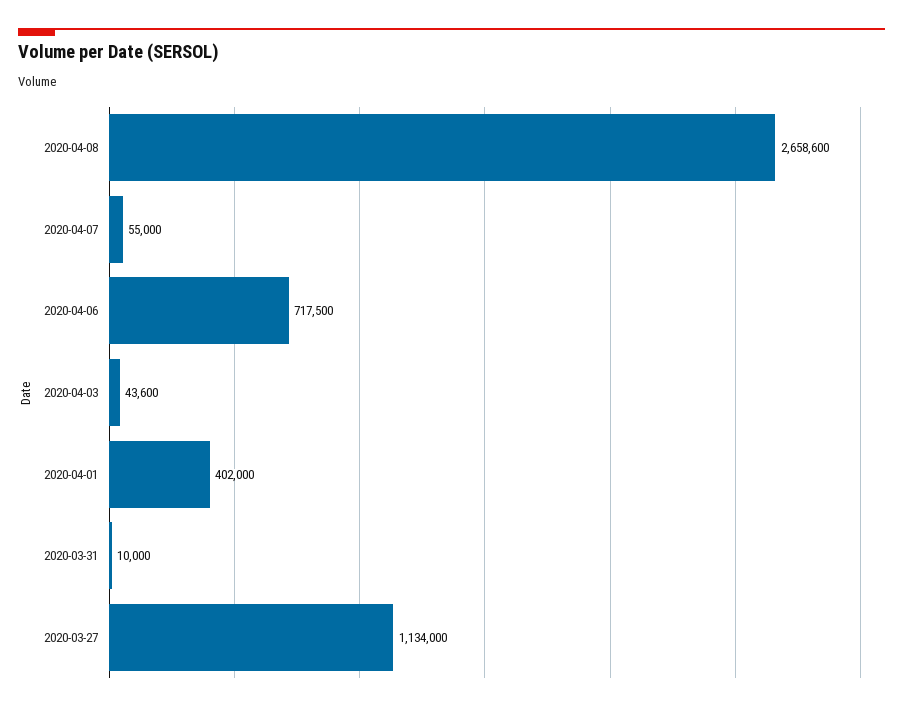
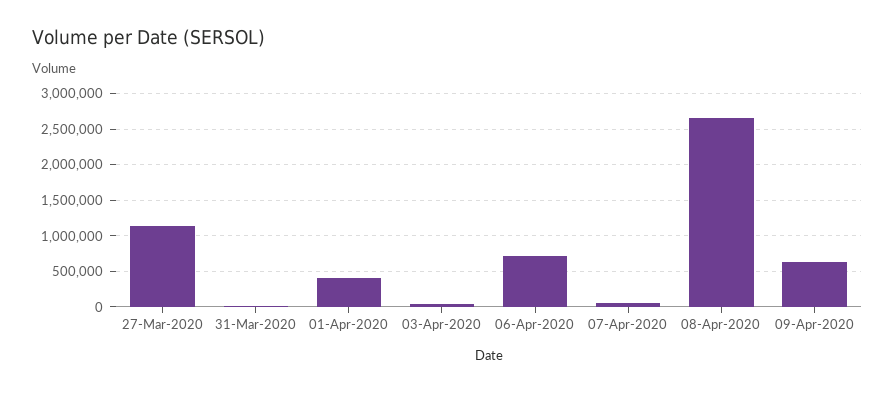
09-Apr-2020: none -> 600000

